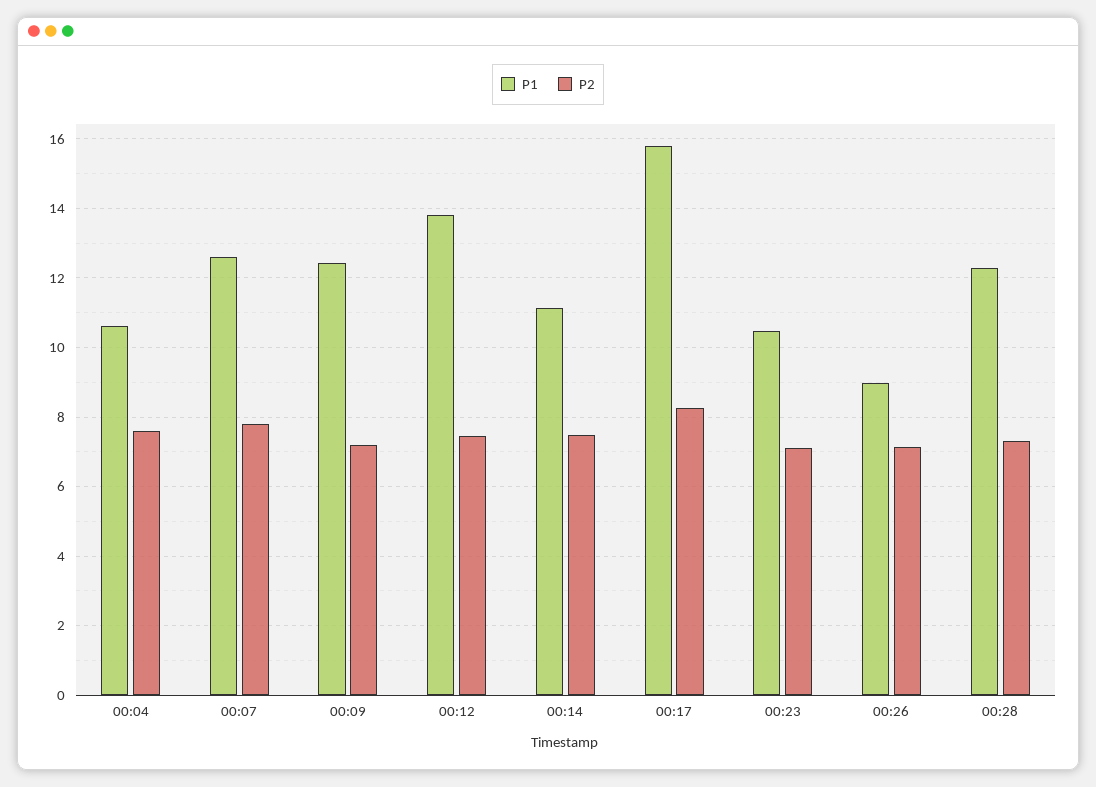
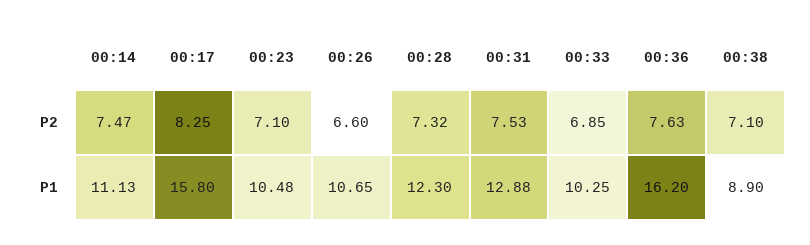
P1, 00:04: 10.6 -> none
P2, 00:04: 7.6 -> none
P1, 00:07: 12.6 -> none
P2, 00:07: 7.8 -> none
P1, 00:09: 12.4 -> none
P2, 00:09: 7.2 -> none
P1, 00:12: 13.8 -> none
P2, 00:12: 7.4 -> none
P1, 00:26: 9 -> 10.65
P2, 00:26: 7.2 -> 6.6
P2, 00:31: none -> 7.53
P2, 00:33: none -> 6.85
P2, 00:36: none -> 7.63
P2, 00:38: none -> 7.1
P1, 00:31: none -> 12.88
P1, 00:33: none -> 10.25
P1, 00:36: none -> 16.2
P1, 00:38: none -> 8.9

